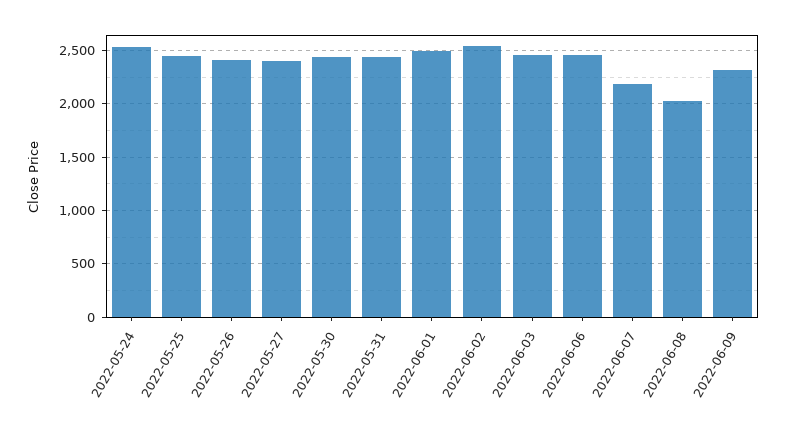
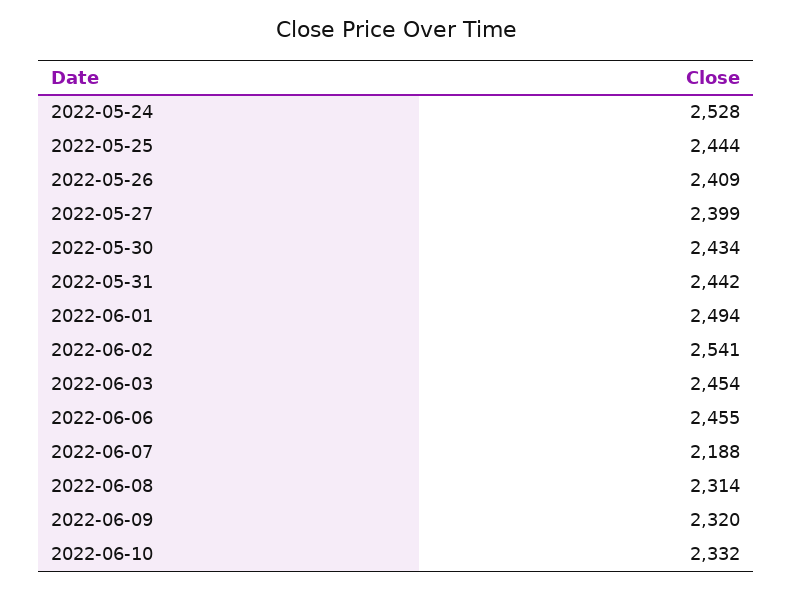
2022-06-08: 2000 -> 2314
2022-06-10: none -> 2332

